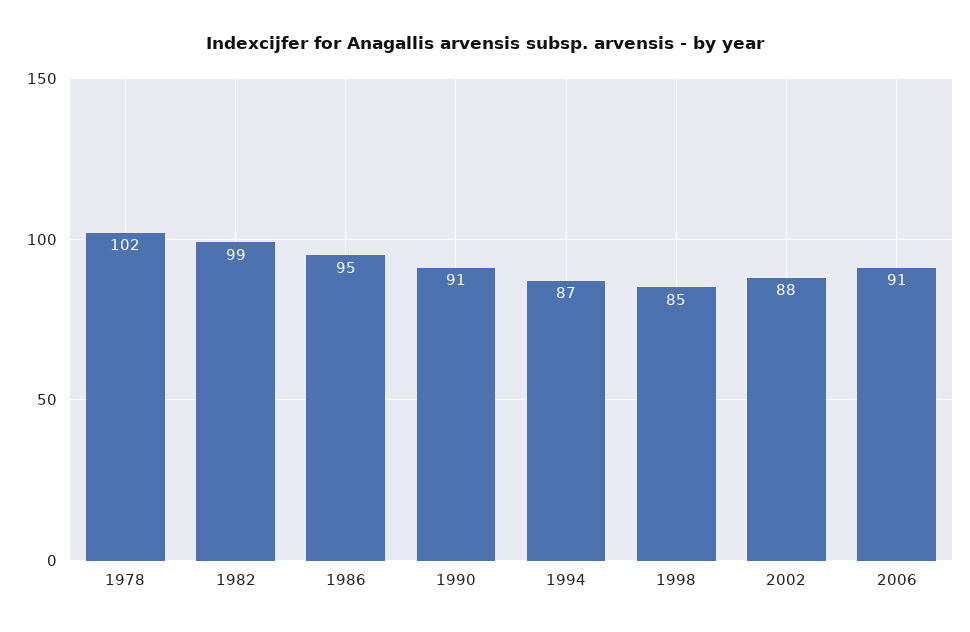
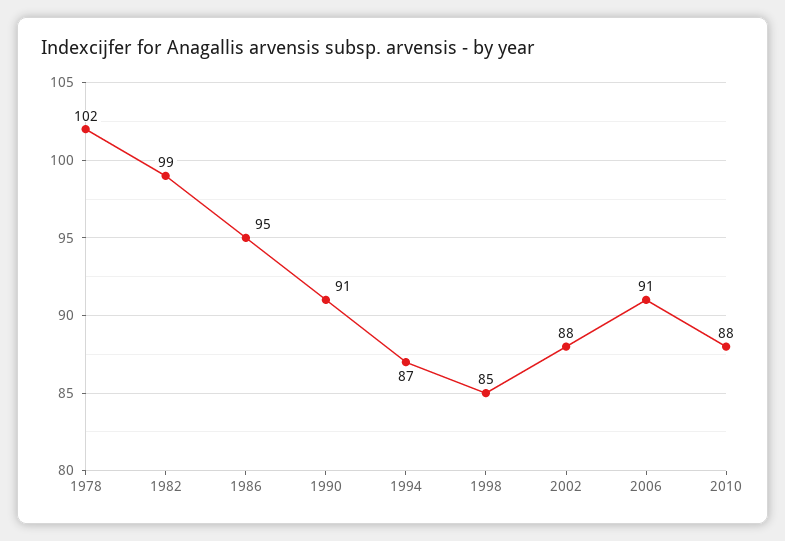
2010: none -> 88

